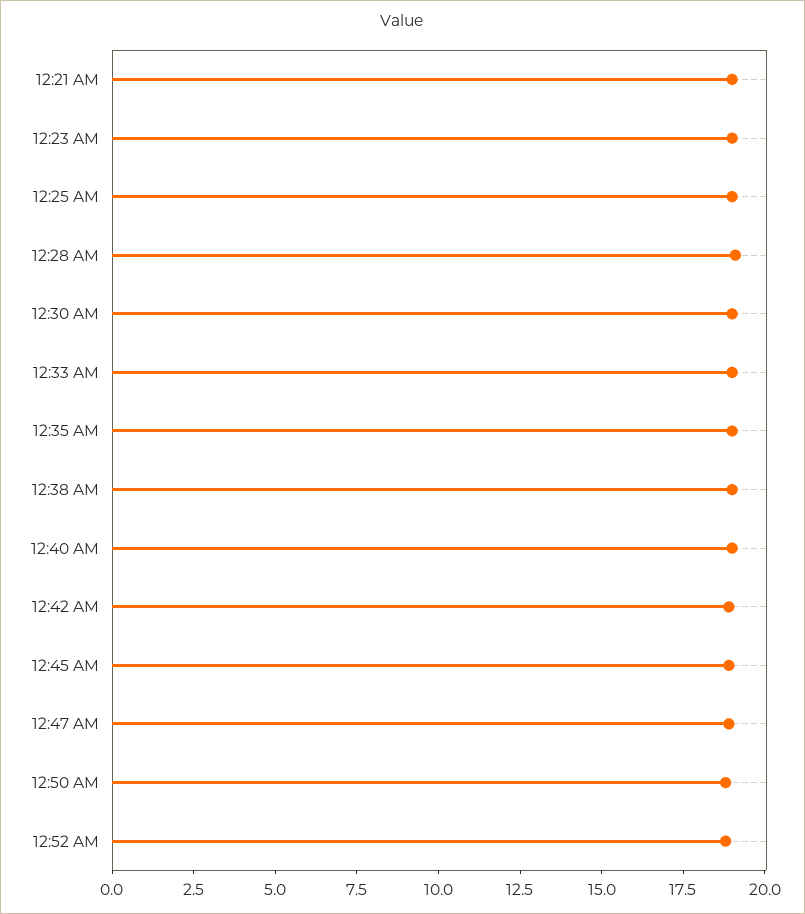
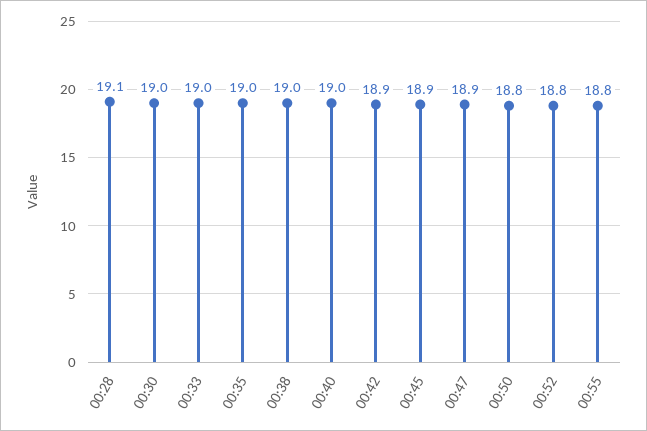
12:21 AM: 19 -> none
12:23 AM: 19 -> none
12:25 AM: 19 -> none
00:55: none -> 18.8

